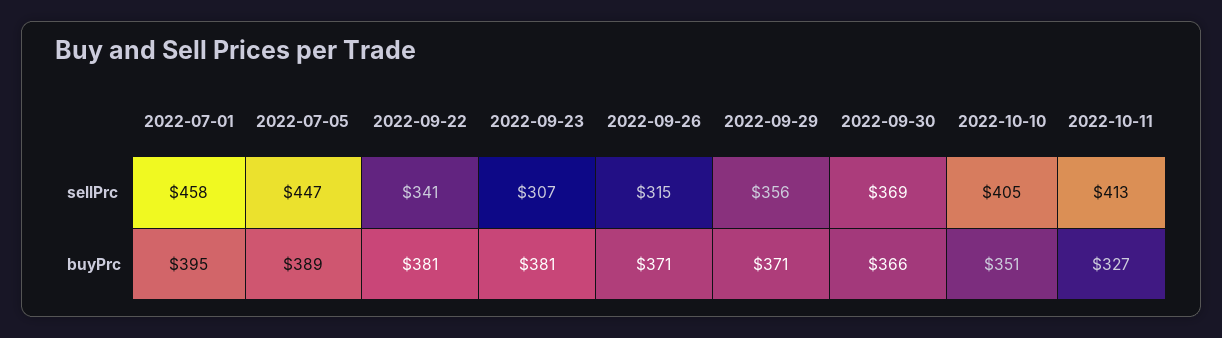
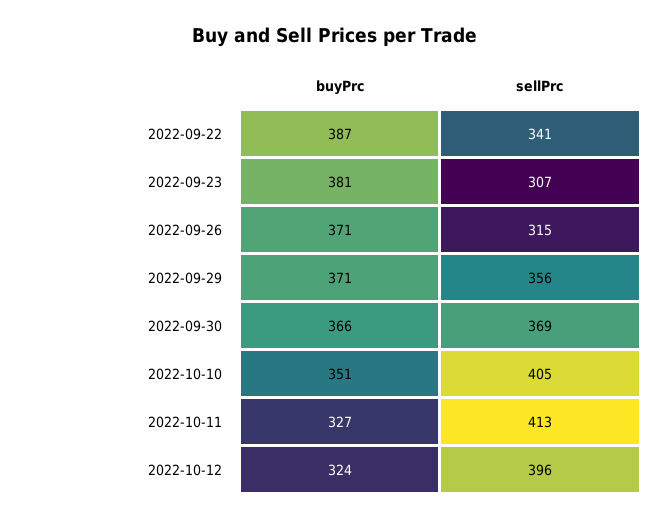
2022-07-01, sellPrc: 458 -> none
2022-07-05, sellPrc: 447 -> none
2022-07-01, buyPrc: 395 -> none
2022-07-05, buyPrc: 389 -> none
2022-09-22, buyPrc: 381 -> 387
2022-10-12, buyPrc: none -> 324
2022-10-12, sellPrc: none -> 396

